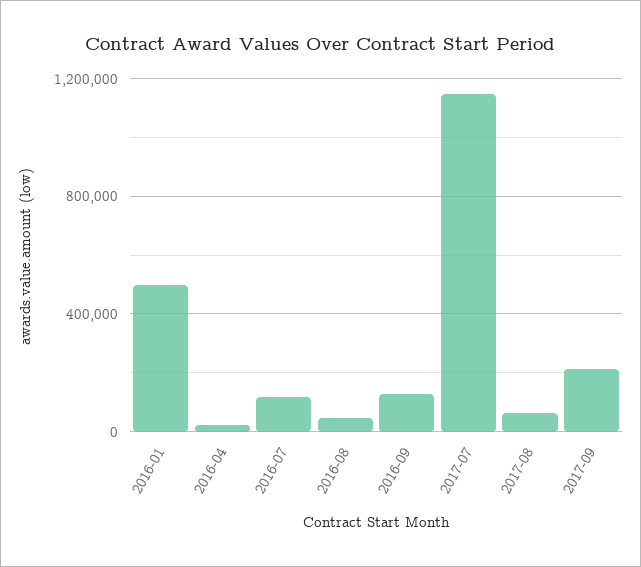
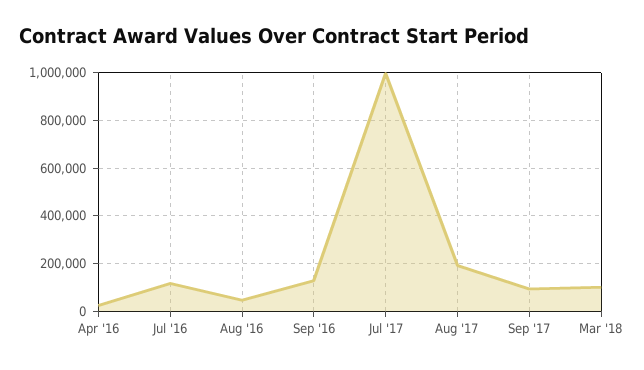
2016-01: 500000 -> none
2017-07: 1150000 -> 1000000
2017-08: 50000 -> 200000
2017-09: 200000 -> 100000
Mar '18: none -> 100000

